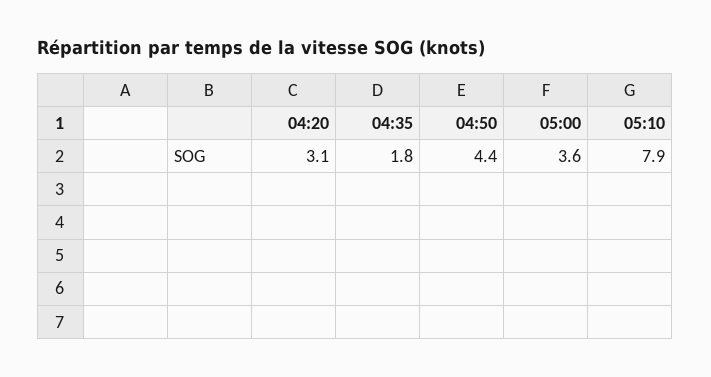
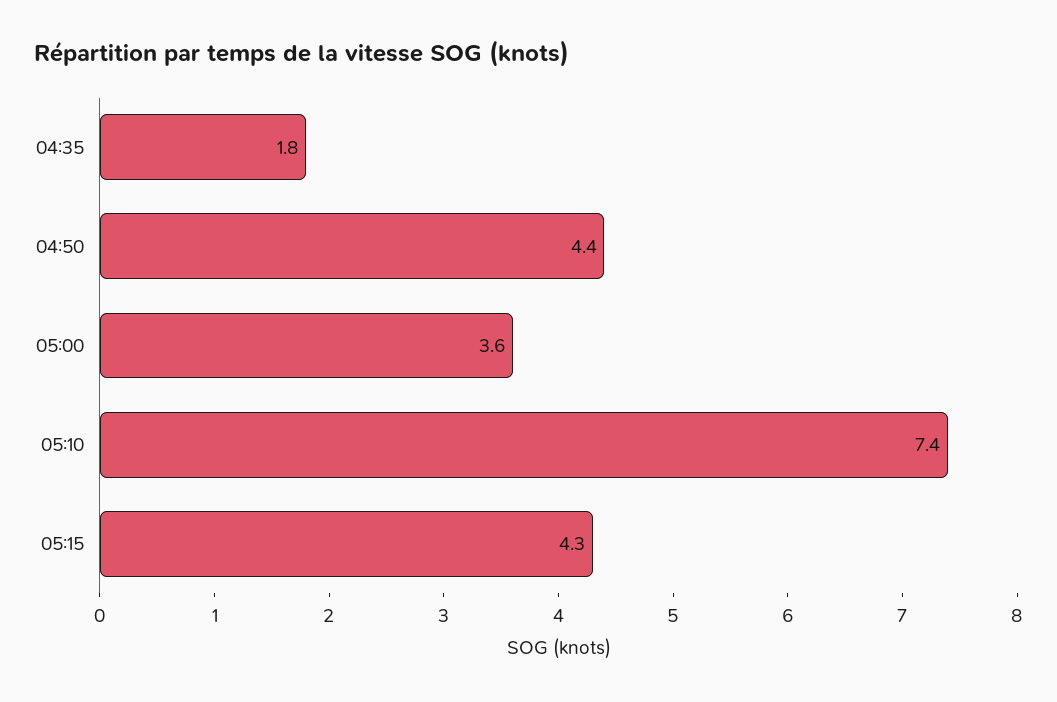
04:20: 3.1 -> none
05:10: 7.9 -> 7.4
05:15: none -> 4.3

